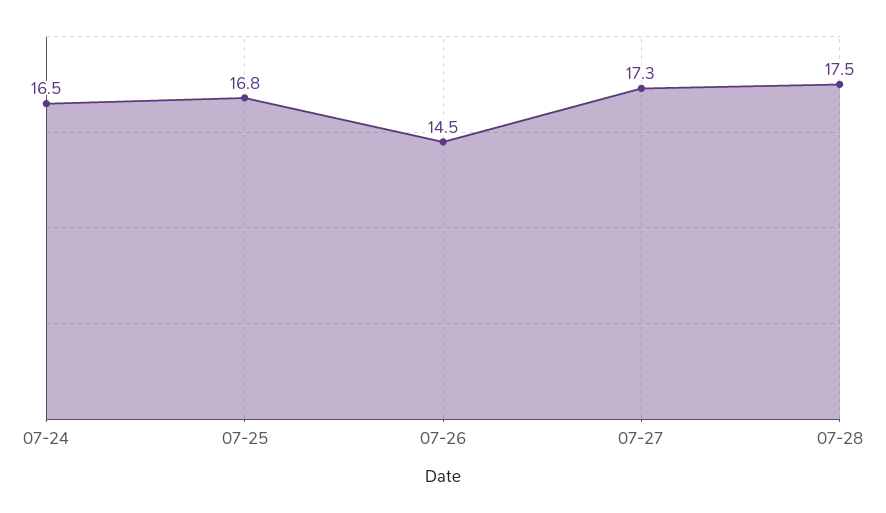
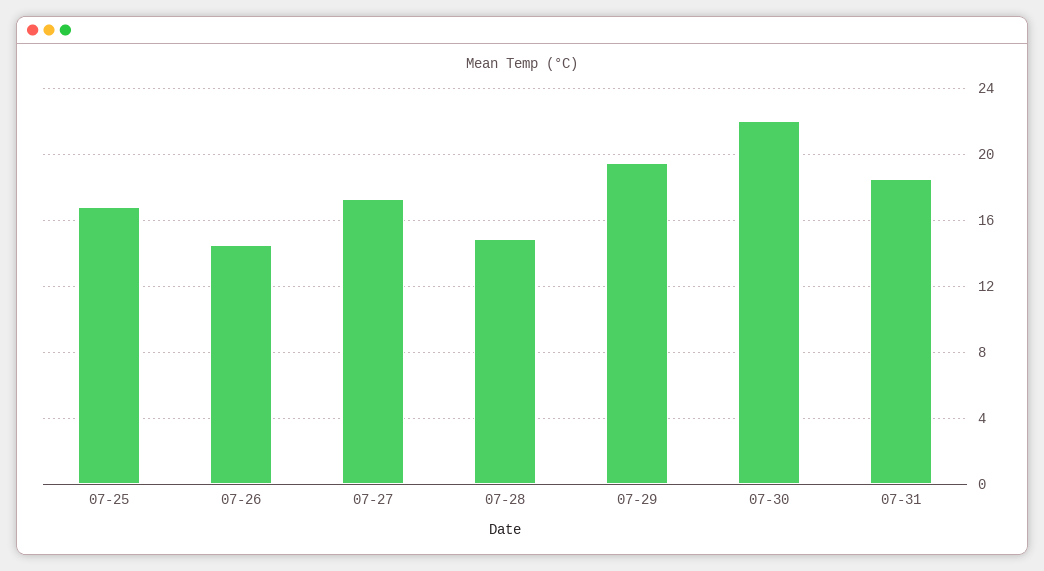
07-24: 16.5 -> none
07-28: 17.5 -> 15
07-29: none -> 19.5
07-30: none -> 22
07-31: none -> 18.5

